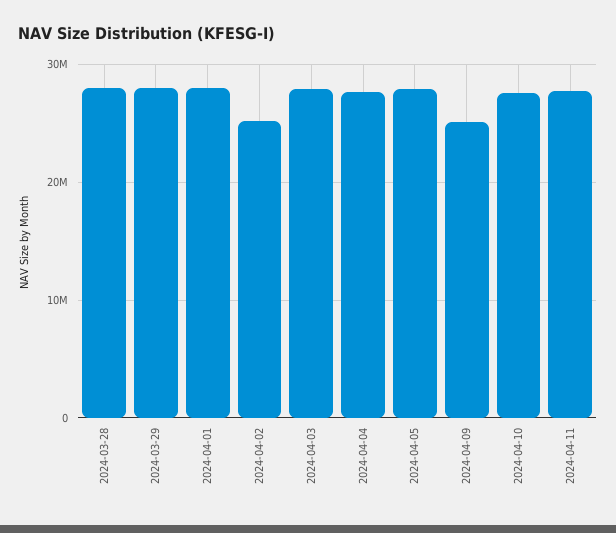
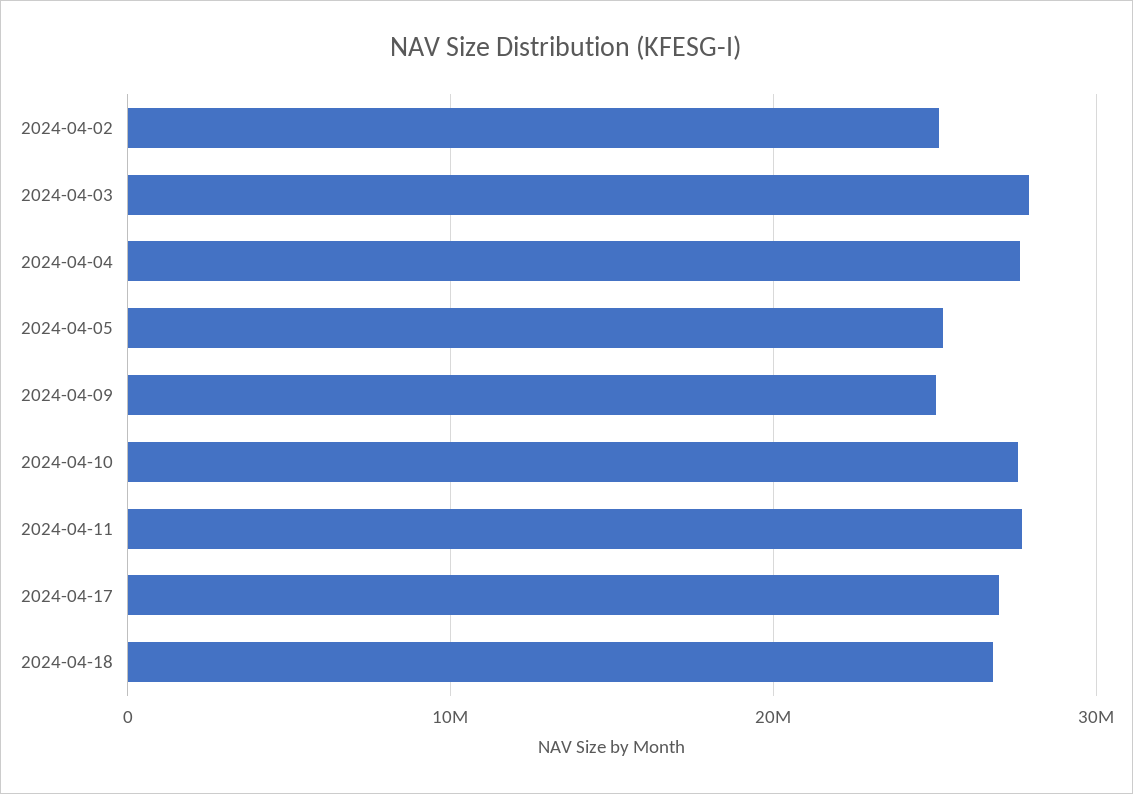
2024-03-28: 28000000 -> none
2024-03-29: 28000000 -> none
2024-04-01: 28000000 -> none
2024-04-05: 28000000 -> 25000000
2024-04-17: none -> 27000000
2024-04-18: none -> 27000000

